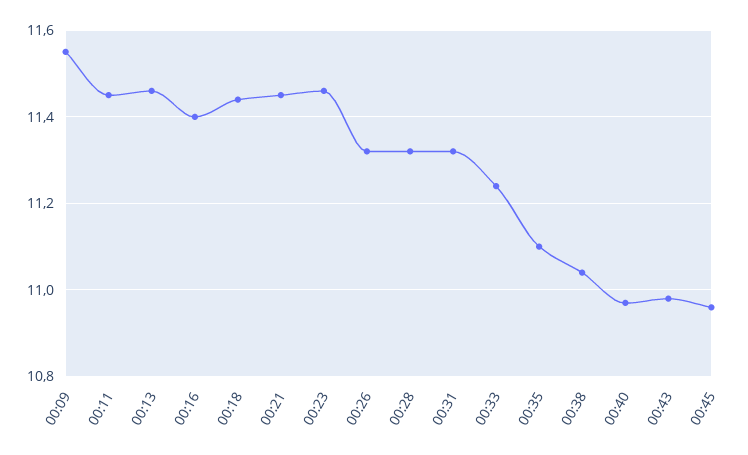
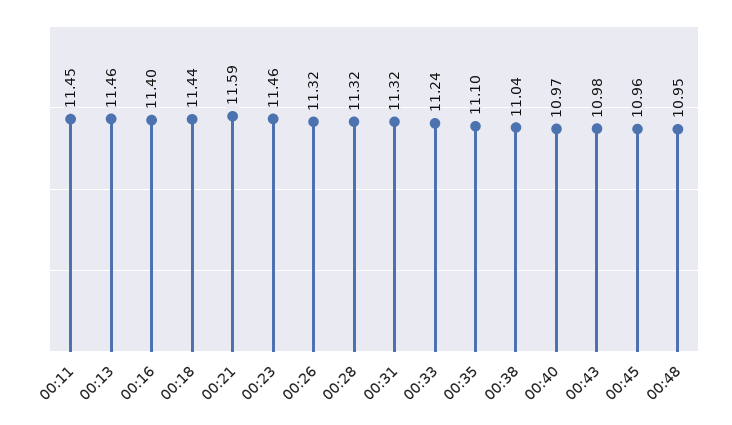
00:09: 11.55 -> none
00:21: 11.45 -> 11.59
00:48: none -> 10.95

